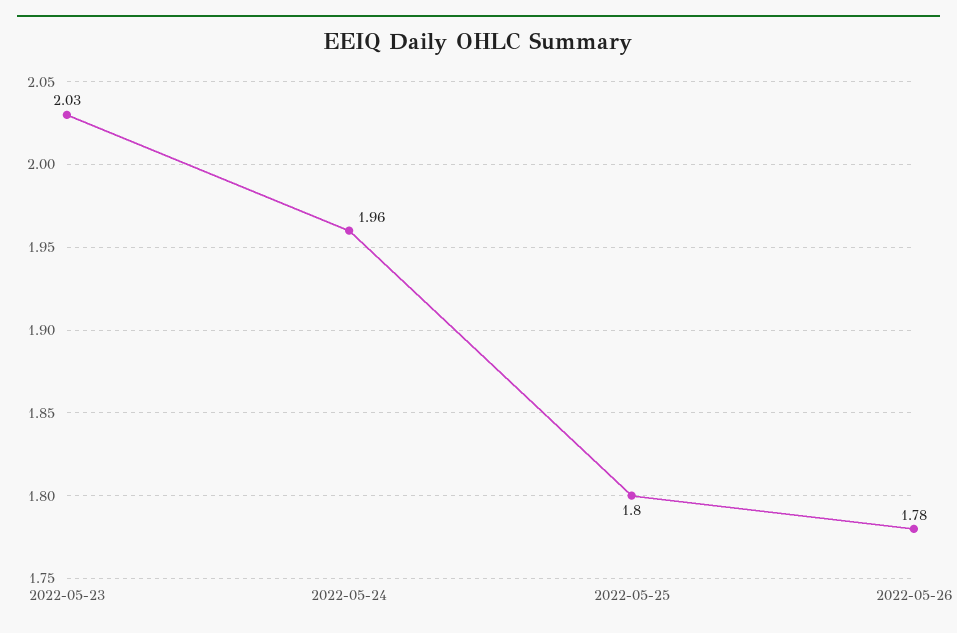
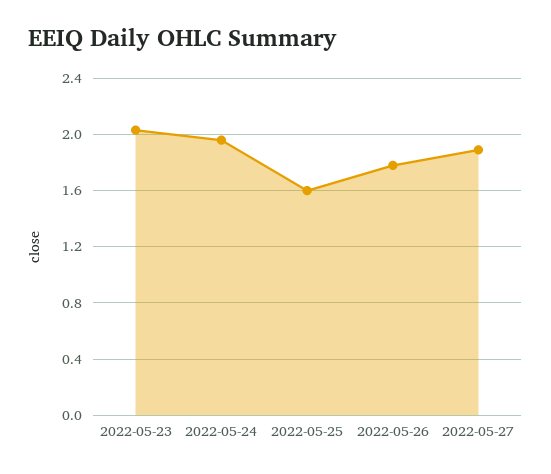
2022-05-25: 1.8 -> 1.6
2022-05-27: none -> 1.9

